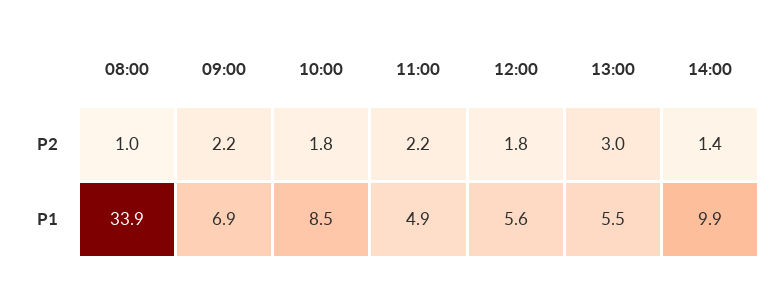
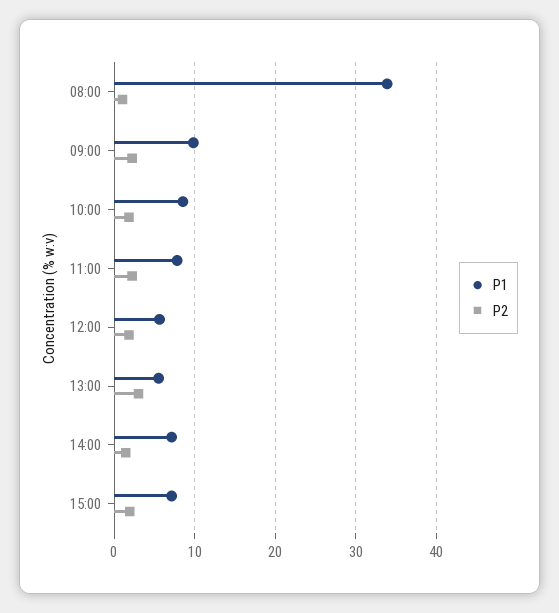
P1, 09:00: 6.9 -> 10
P1, 11:00: 4.9 -> 8
P1, 14:00: 9.9 -> 7
P1, 15:00: none -> 7
P2, 15:00: none -> 2

